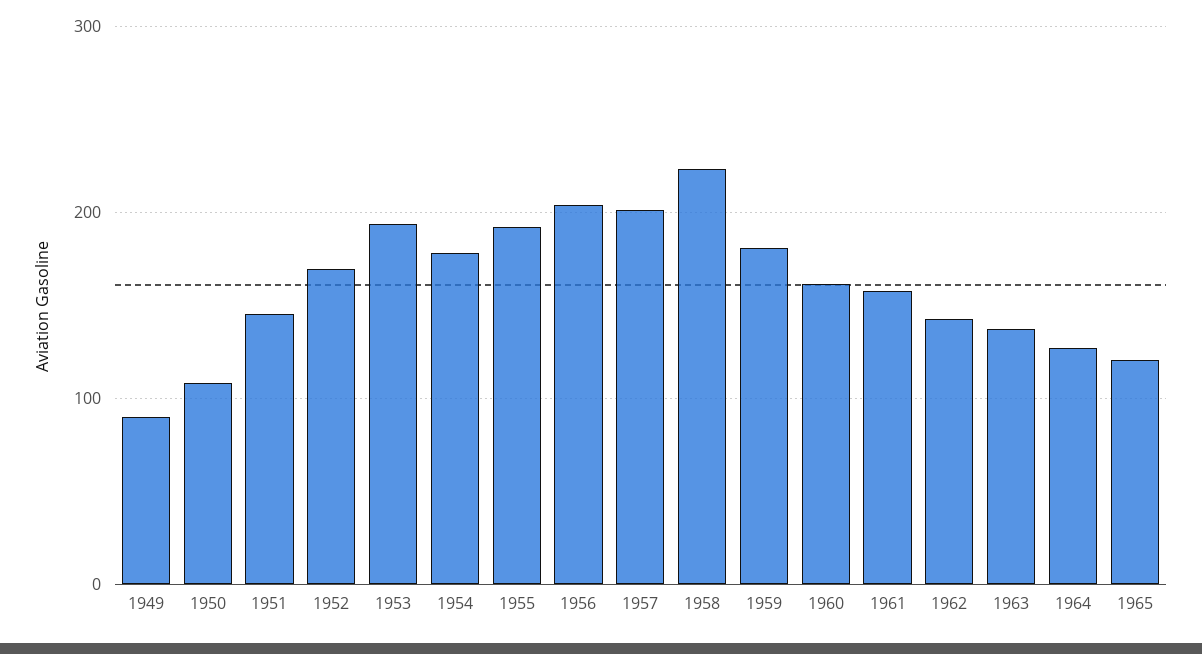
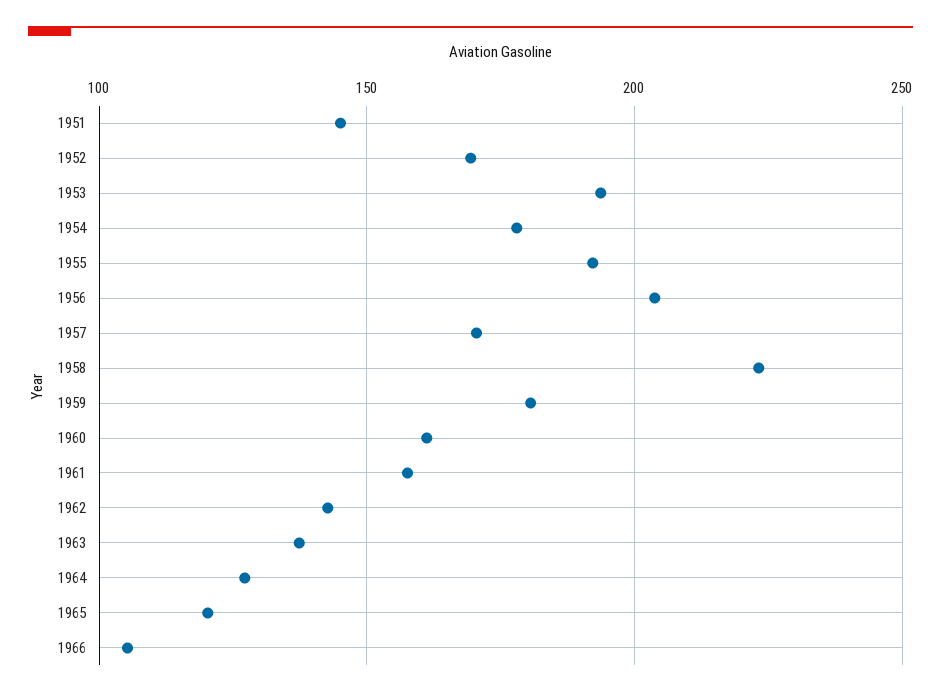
1949: 90 -> none
1950: 110 -> none
1957: 200 -> 170
1966: none -> 105

